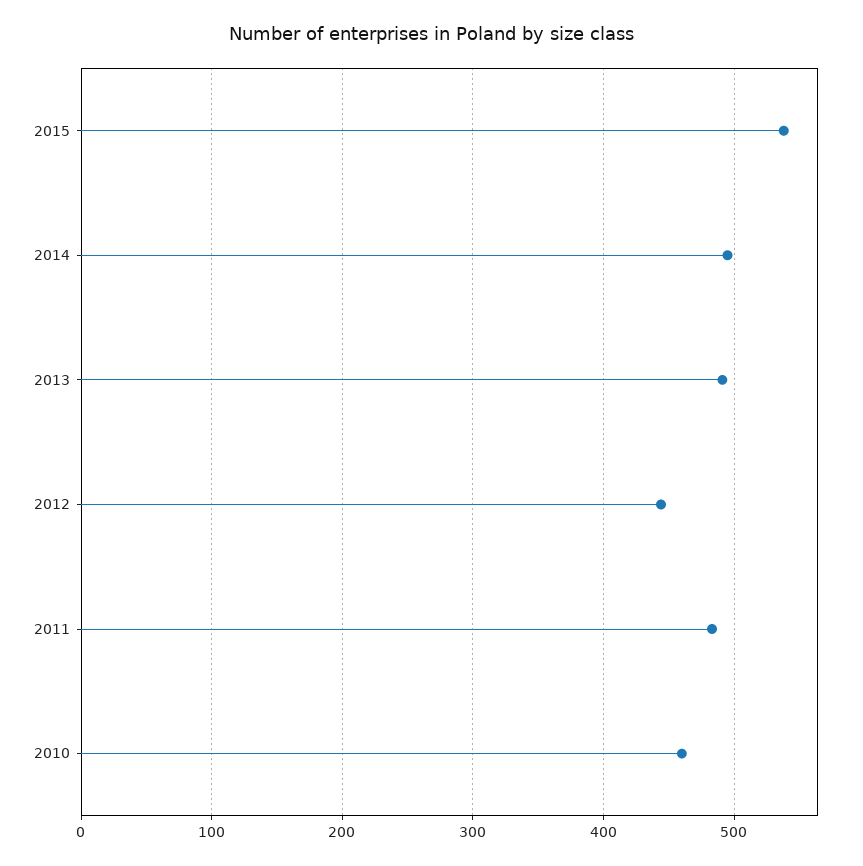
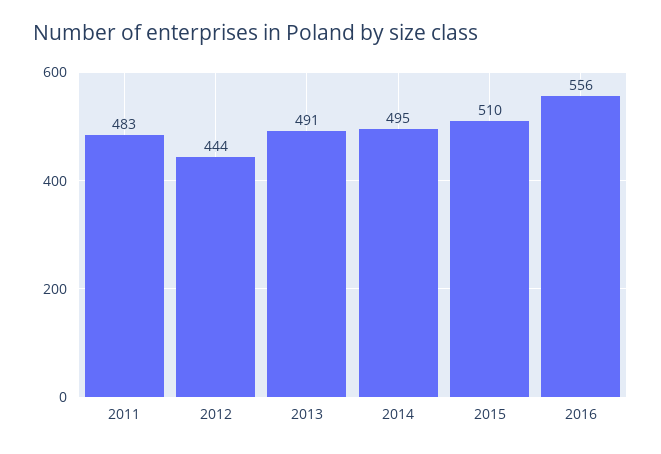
2015: 540 -> 510
2010: 460 -> none
2016: none -> 556

